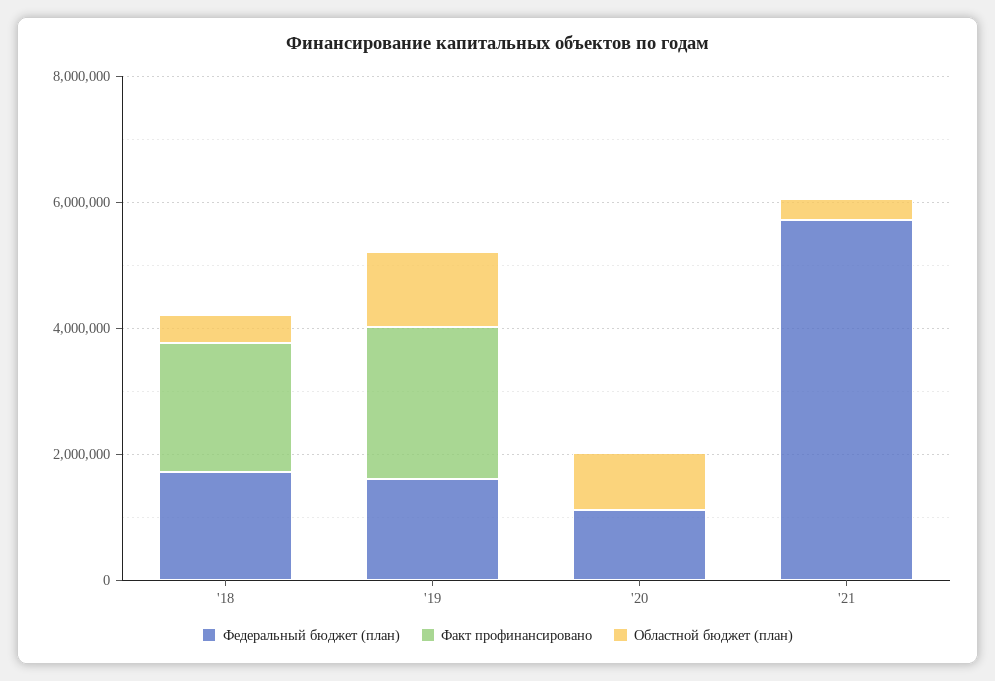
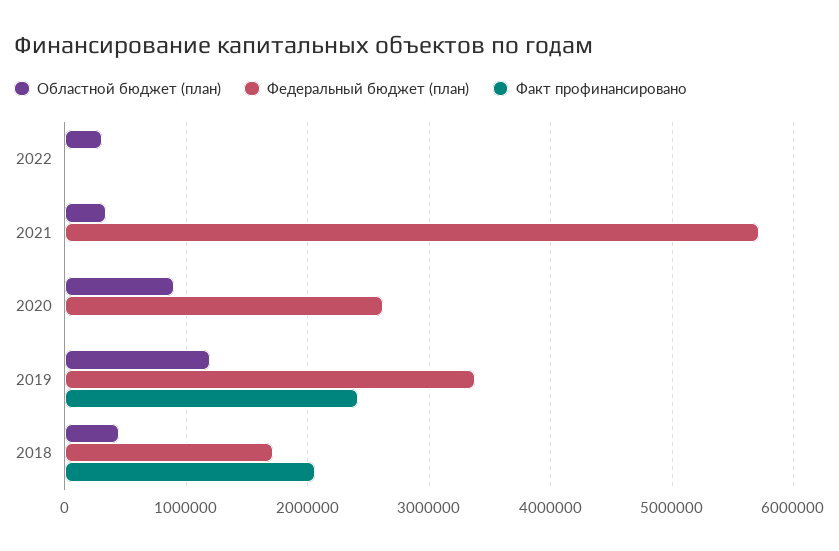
Федеральный бюджет (план), '19: 1500000 -> 3400000
Федеральный бюджет (план), '20: 1000000 -> 2600000
Областной бюджет (план), 2022: none -> 300000
Федеральный бюджет (план), 2022: none -> 0
Факт профинансировано, 2022: none -> 0

